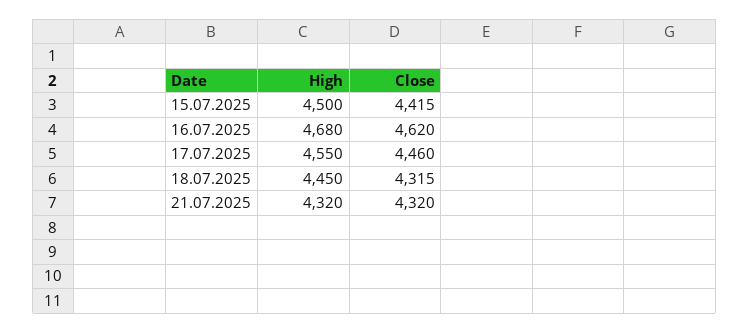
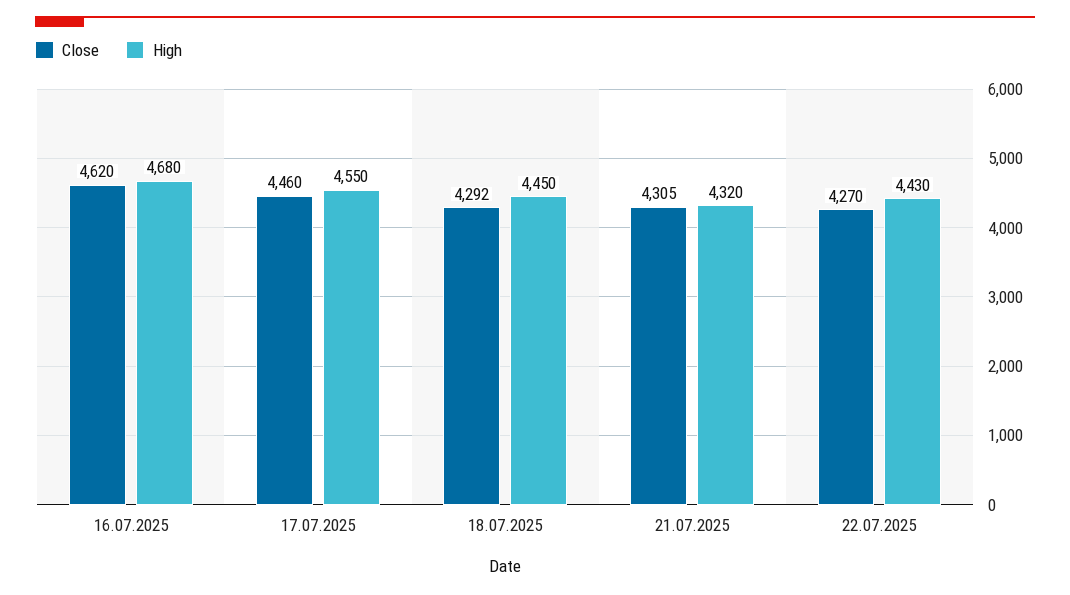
High, 15.07.2025: 4500 -> none
Close, 15.07.2025: 4415 -> none
Close, 18.07.2025: 4315 -> 4292
Close, 21.07.2025: 4320 -> 4305
Close, 22.07.2025: none -> 4270
High, 22.07.2025: none -> 4430

